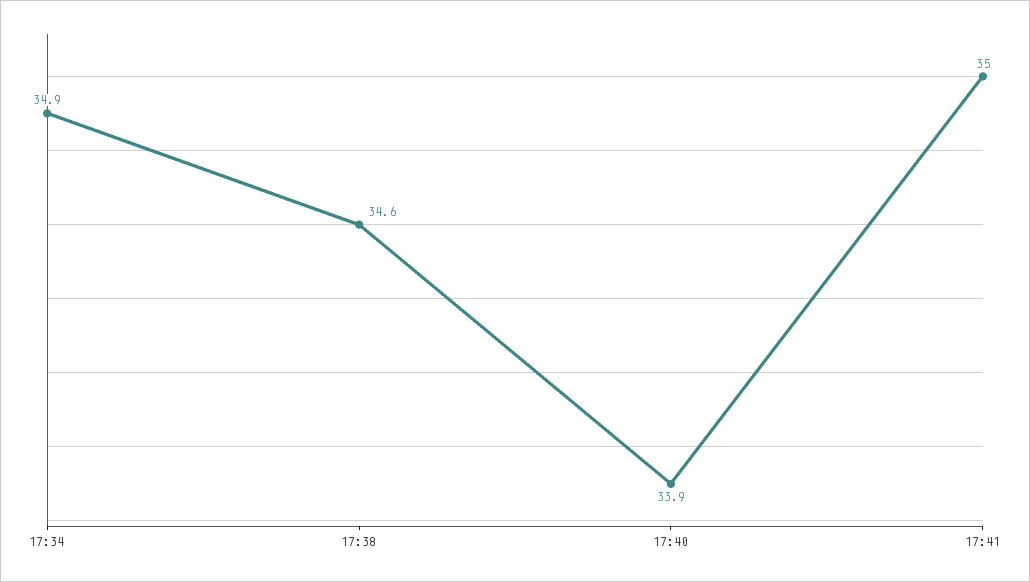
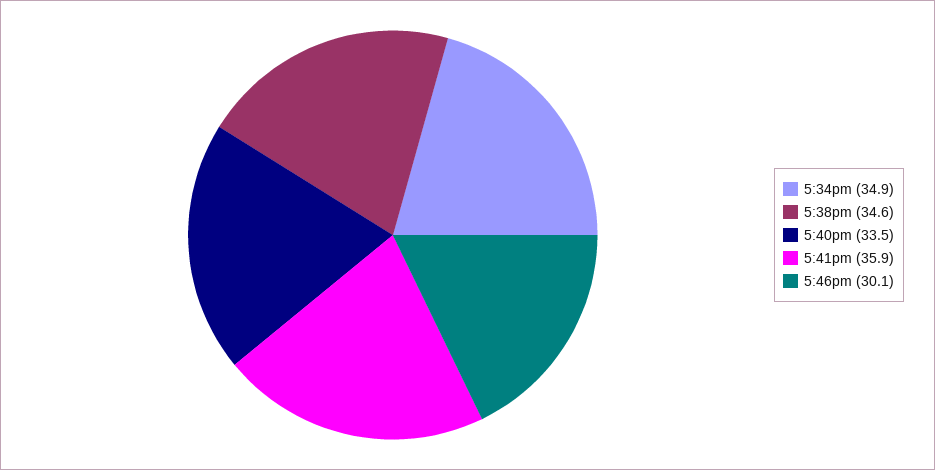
17:40: 33.9 -> 33.5
17:41: 35 -> 35.9
5:46pm: none -> 30.1

